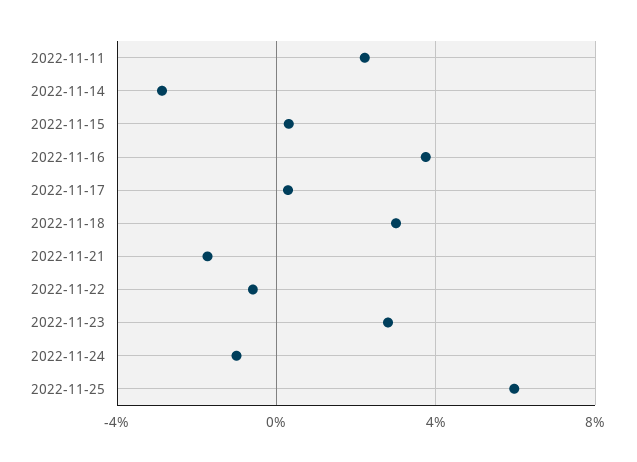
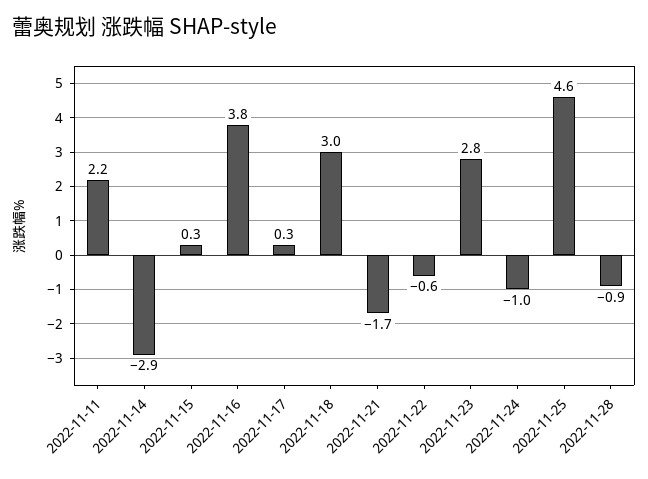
2022-11-25: 6 -> 4.6
2022-11-28: none -> -0.9

